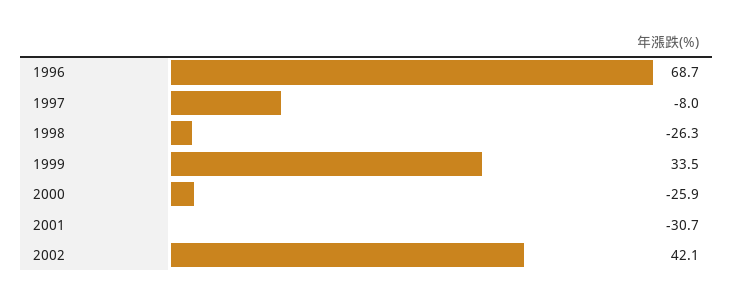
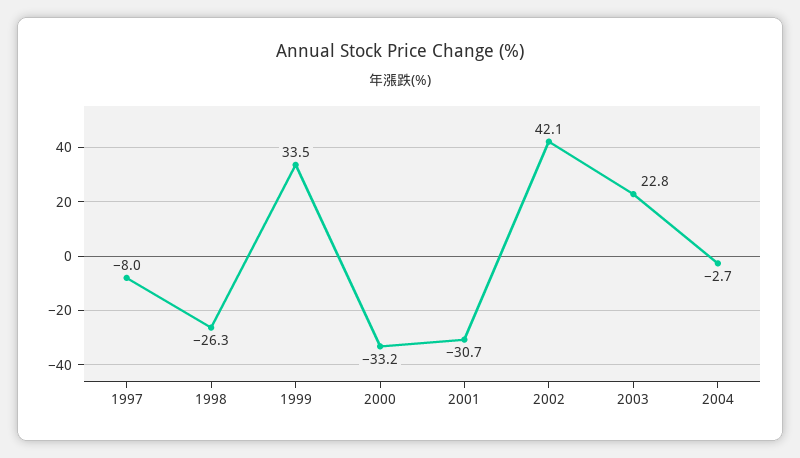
1996: 68.7 -> none
2000: -25.9 -> -33.2
2003: none -> 22.8
2004: none -> -2.7

